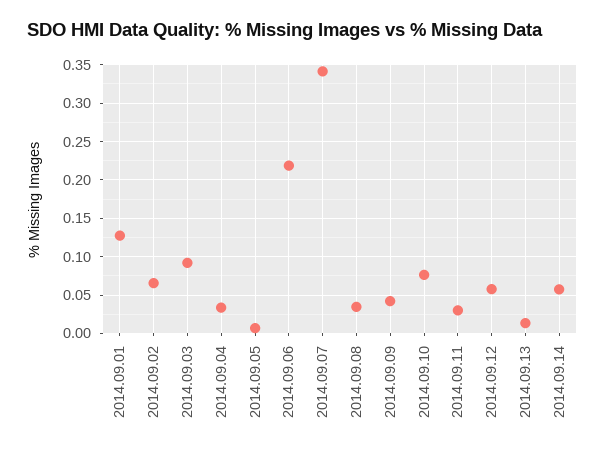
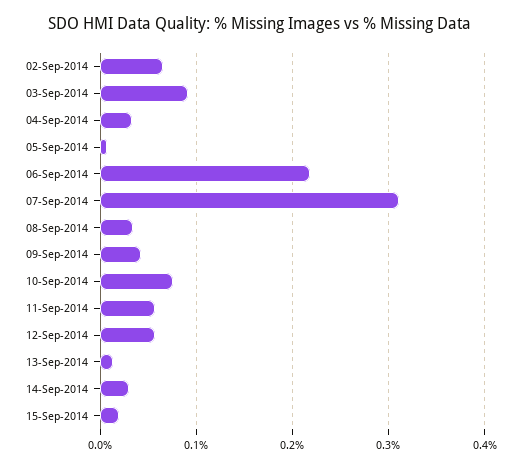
2014.09.01: 0.13 -> none
2014.09.07: 0.34 -> 0.31
2014.09.11: 0.03 -> 0.06
2014.09.14: 0.06 -> 0.03
15-Sep-2014: none -> 0.02

